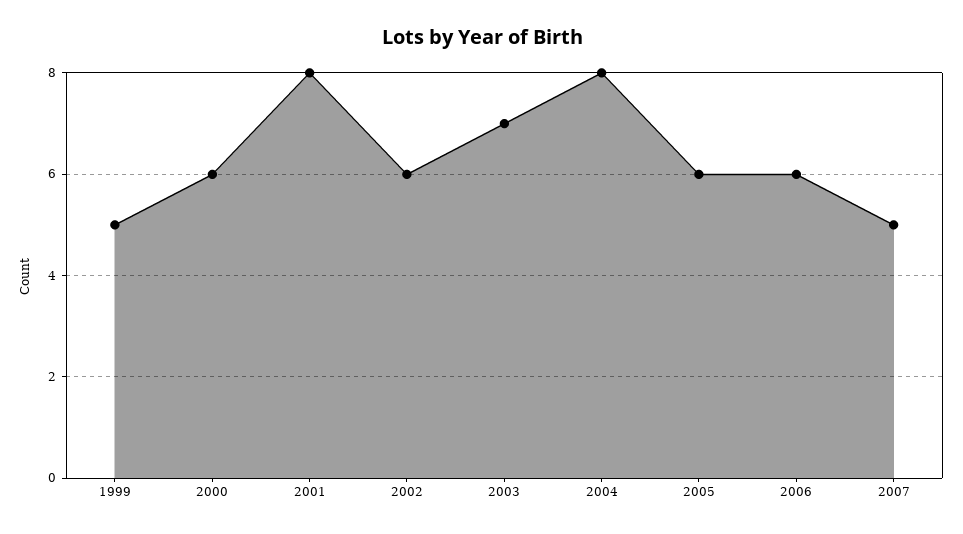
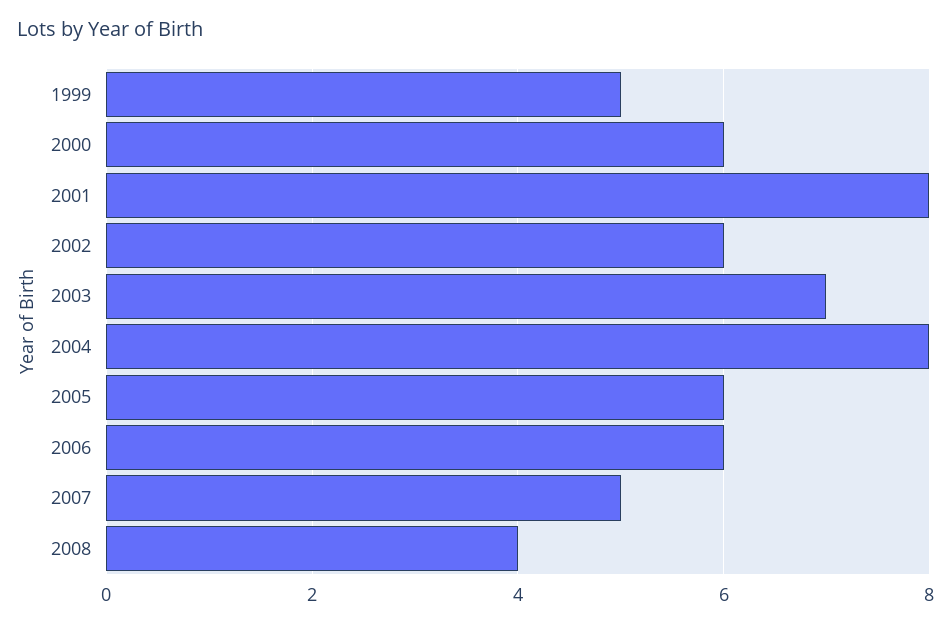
2008: none -> 4

